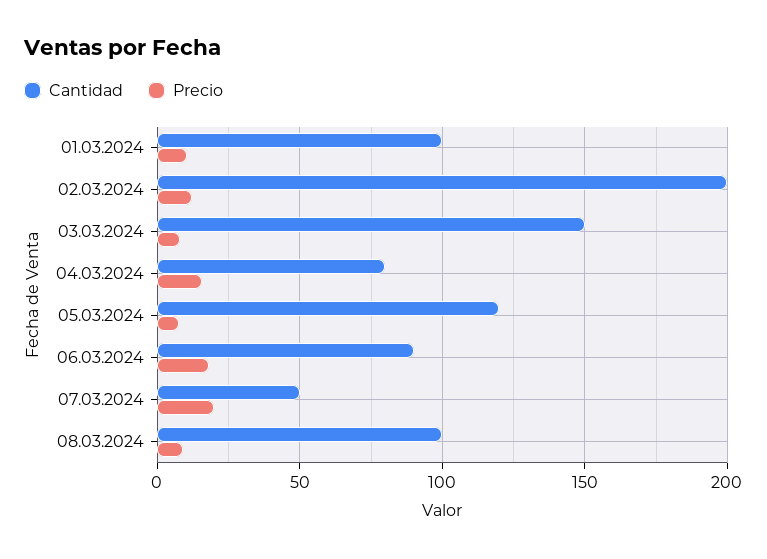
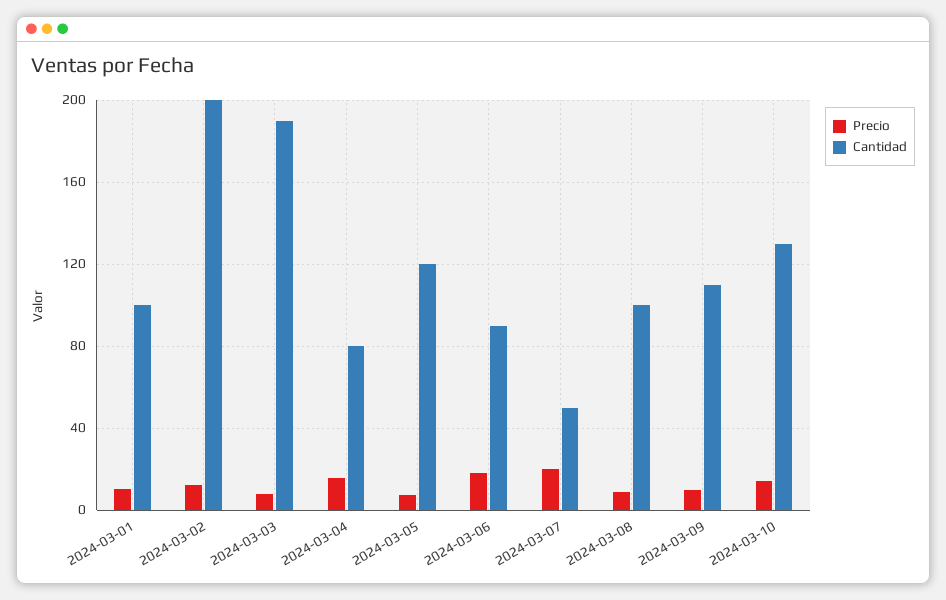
Cantidad, 03.03.2024: 150 -> 190
Precio, 2024-03-09: none -> 10
Cantidad, 2024-03-09: none -> 110
Precio, 2024-03-10: none -> 15
Cantidad, 2024-03-10: none -> 130

